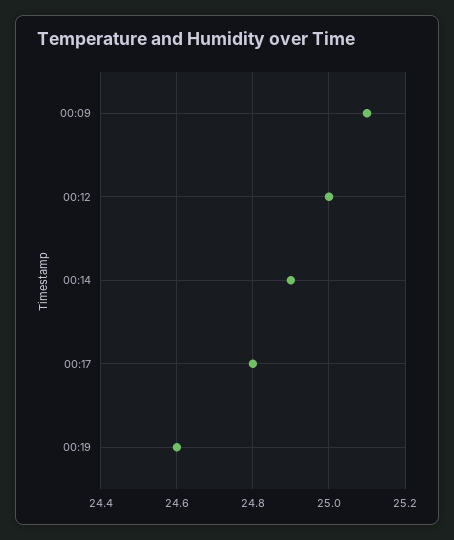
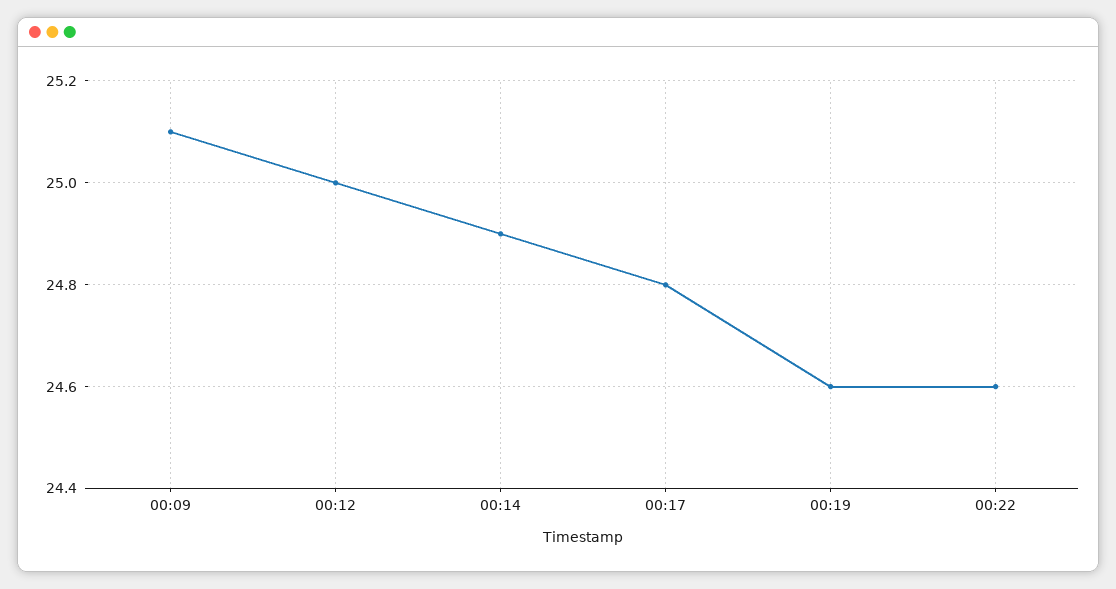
00:22: none -> 24.6

